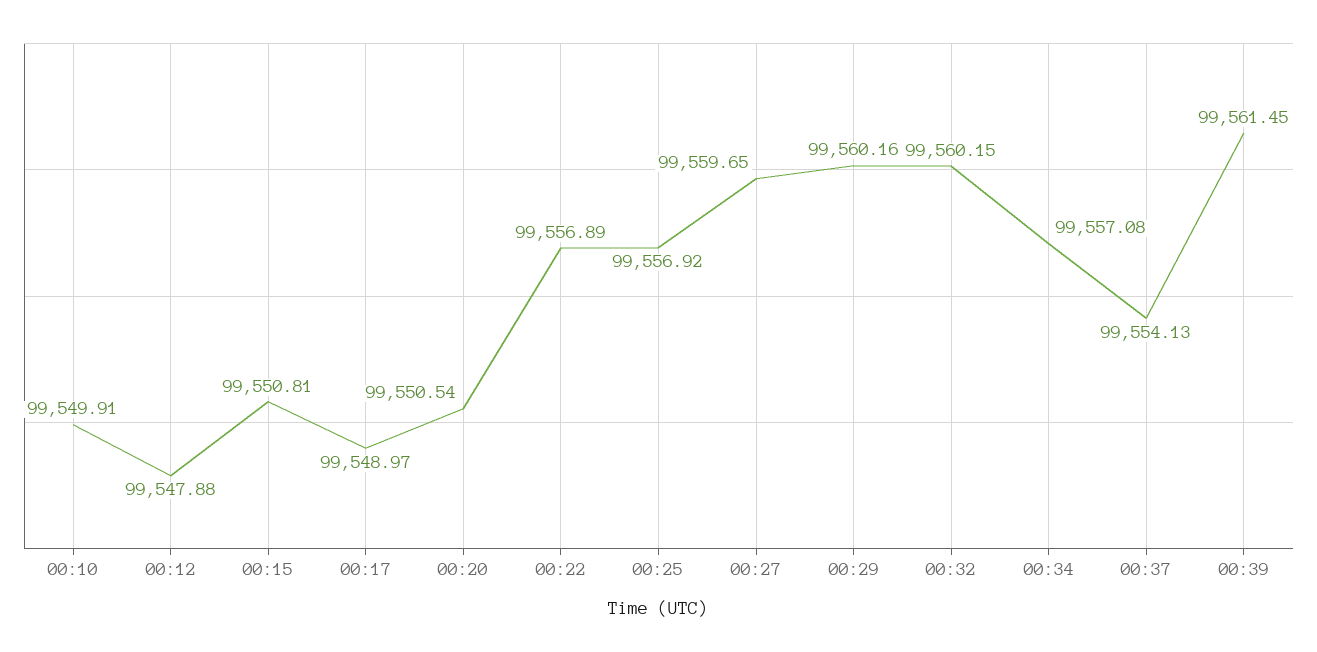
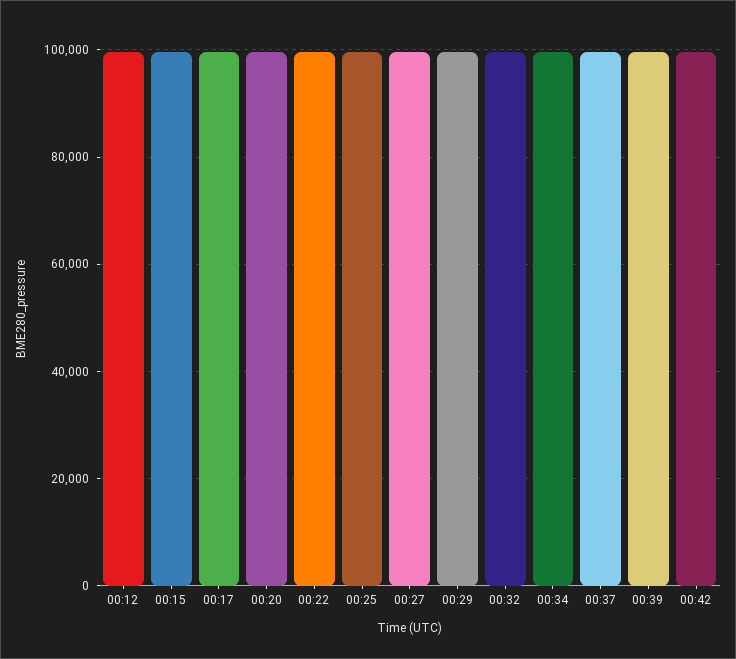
00:10: 99549.91 -> none
00:42: none -> 100000

